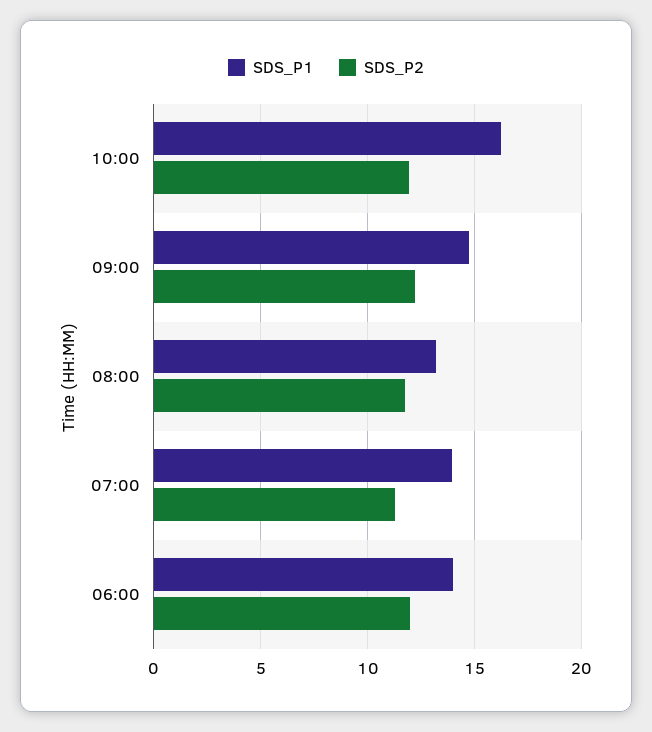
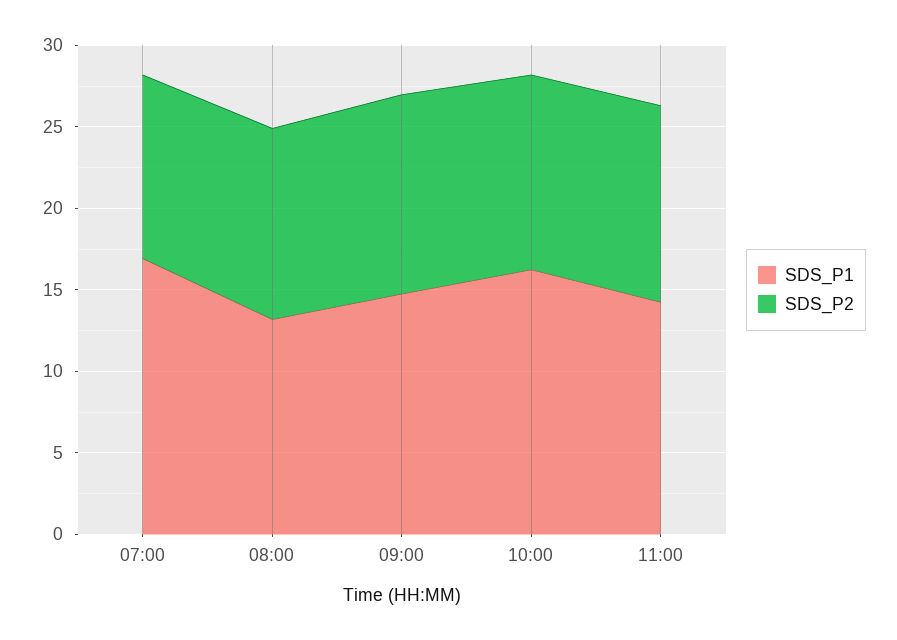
SDS_P1, 07:00: 14 -> 17
SDS_P1, 06:00: 14 -> none
SDS_P2, 06:00: 12 -> none
SDS_P1, 11:00: none -> 14
SDS_P2, 11:00: none -> 12

